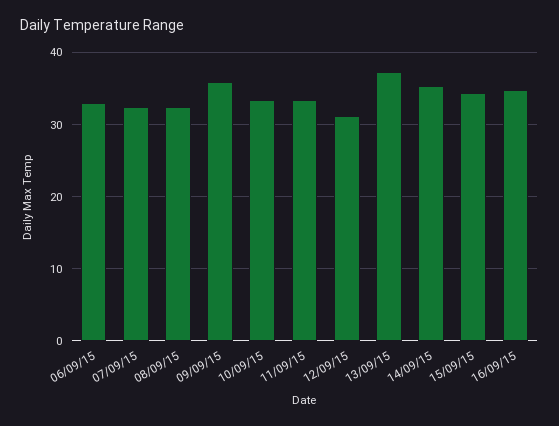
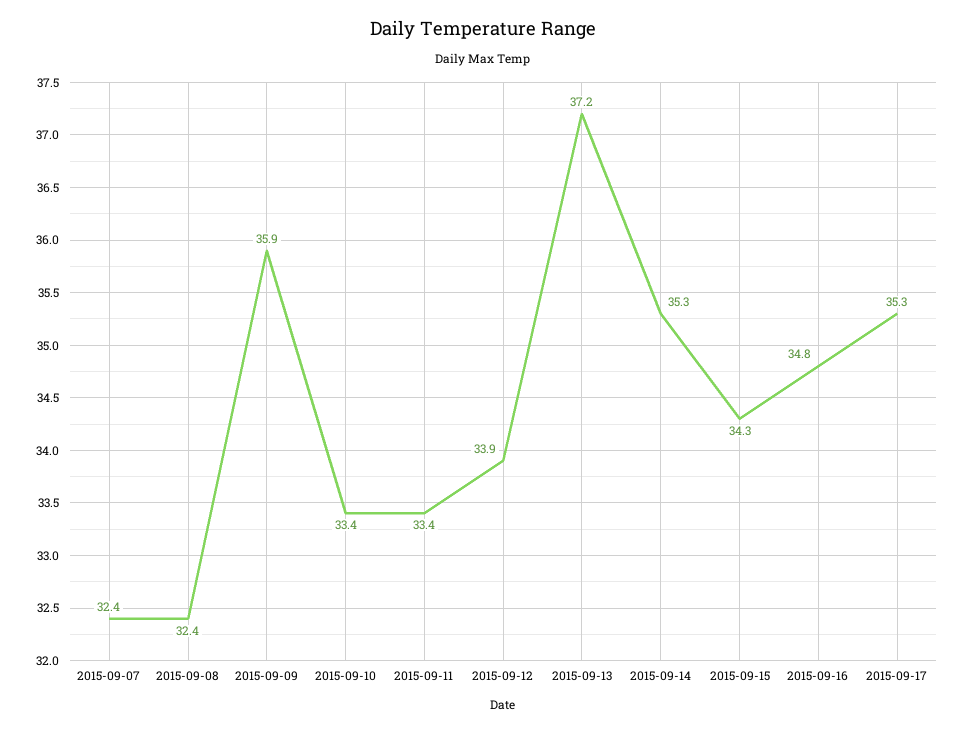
06/09/15: 33 -> none
12/09/15: 31 -> 33.9
2015-09-17: none -> 35.3

